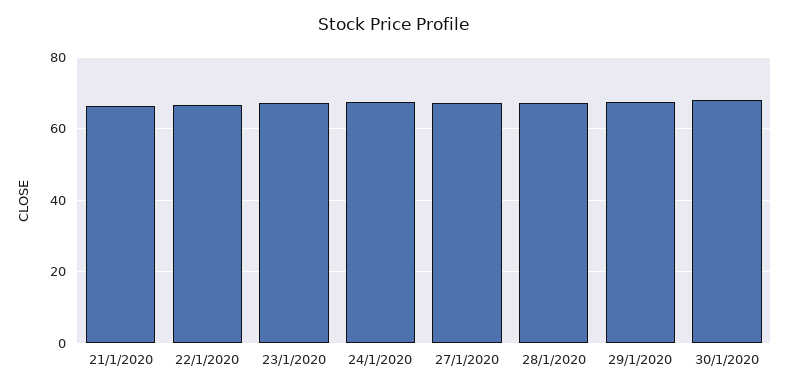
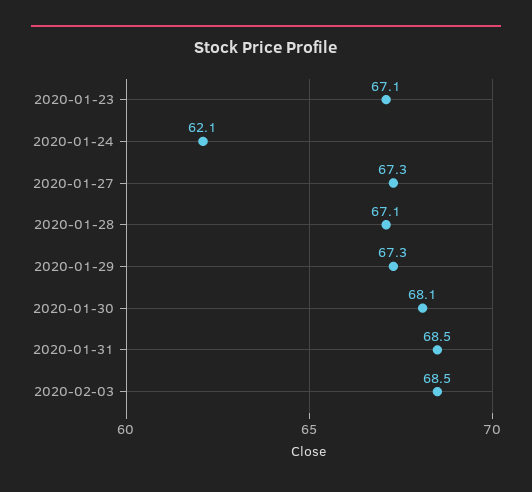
21/1/2020: 66 -> none
22/1/2020: 66 -> none
24/1/2020: 68 -> 62.1
2020-01-31: none -> 68.5
2020-02-03: none -> 68.5

